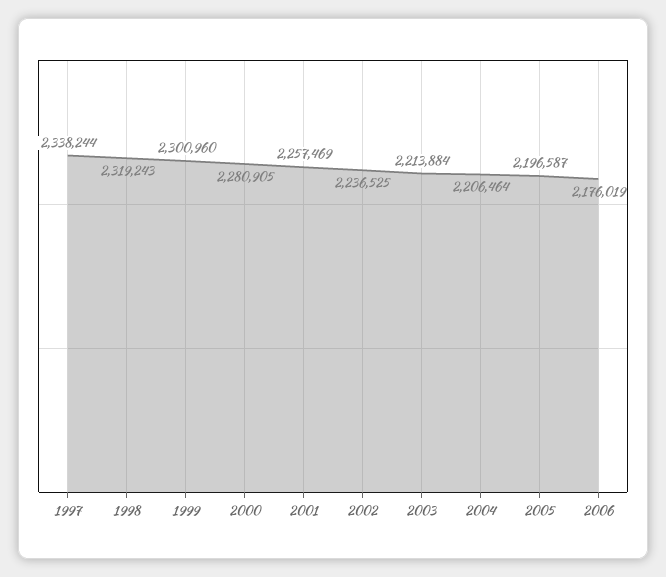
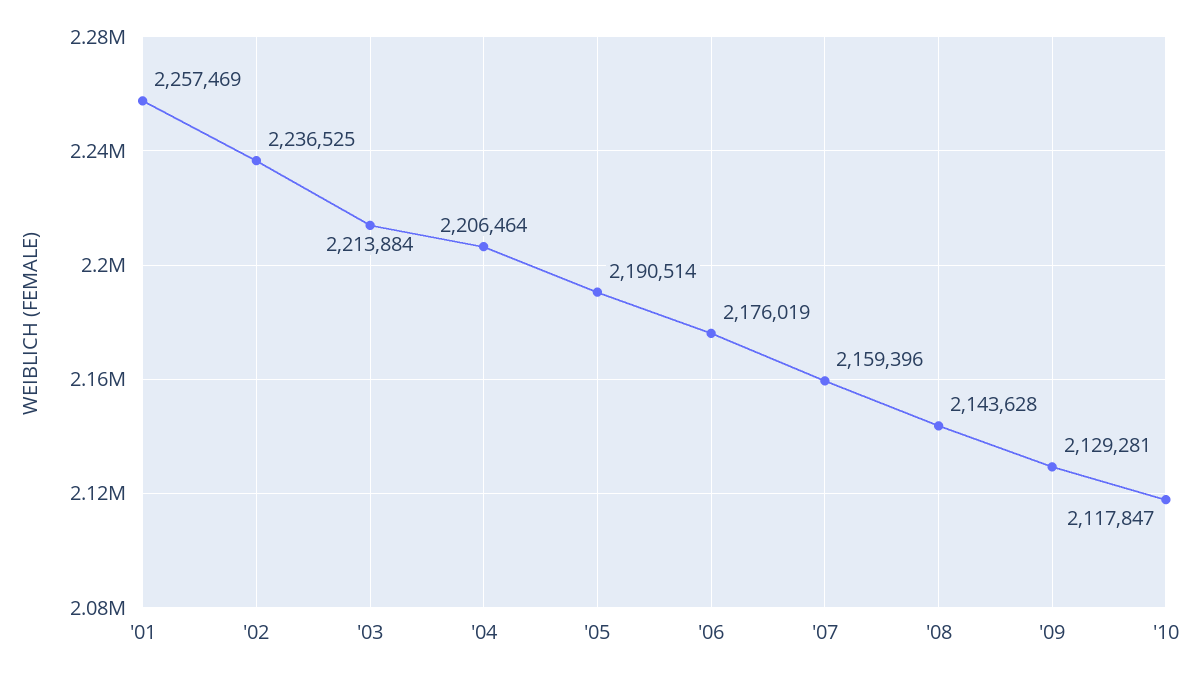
1997: 2338244 -> none
1998: 2319243 -> none
1999: 2300960 -> none
2000: 2280905 -> none
2005: 2196587 -> 2190514
'07: none -> 2159396
'08: none -> 2143628
'09: none -> 2129281
'10: none -> 2117847

